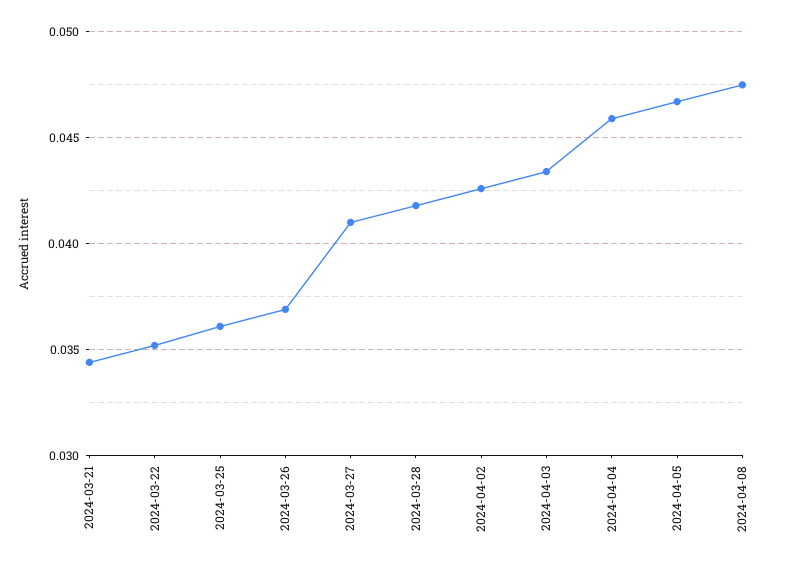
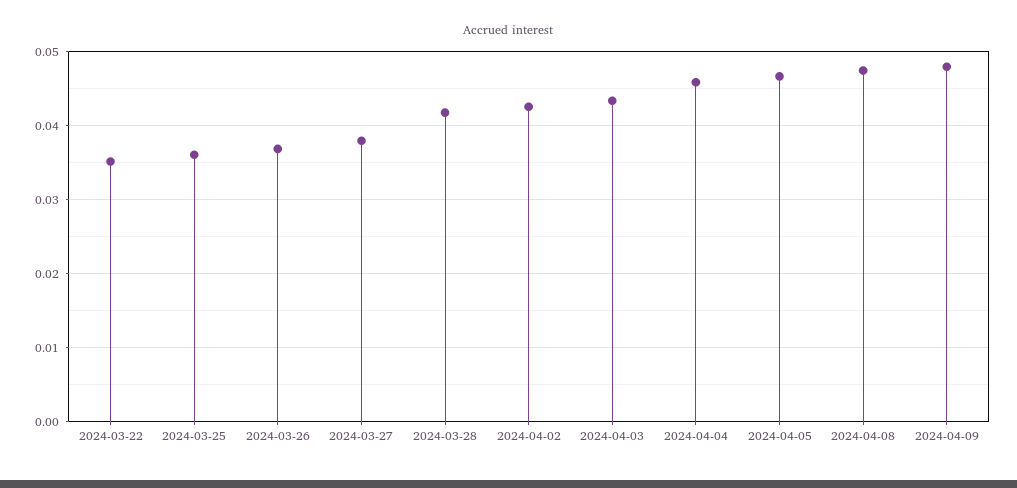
2024-03-21: 0.0345 -> none
2024-03-27: 0.041 -> 0.038
2024-04-09: none -> 0.048

